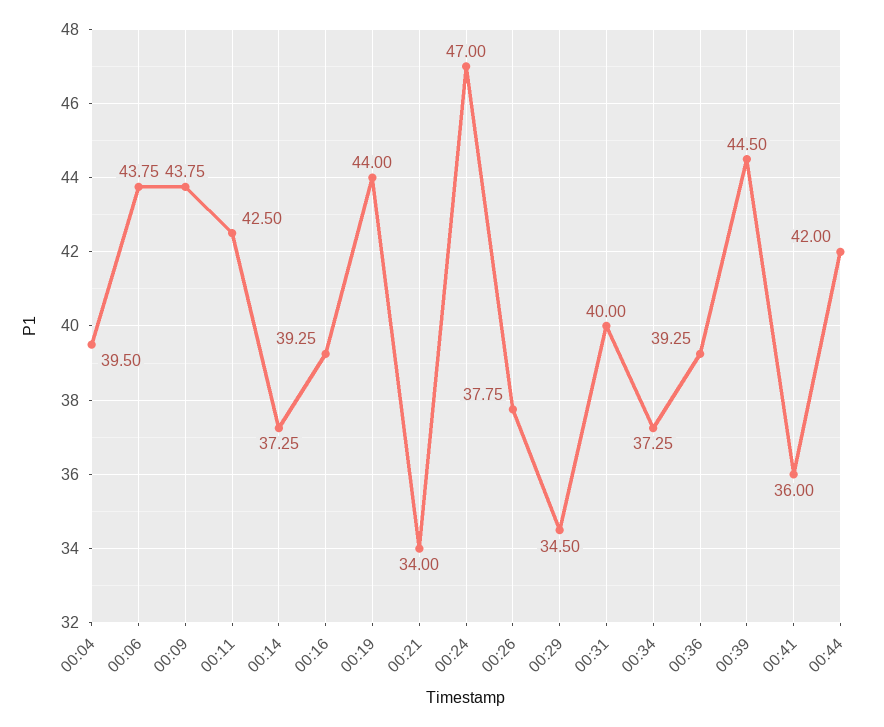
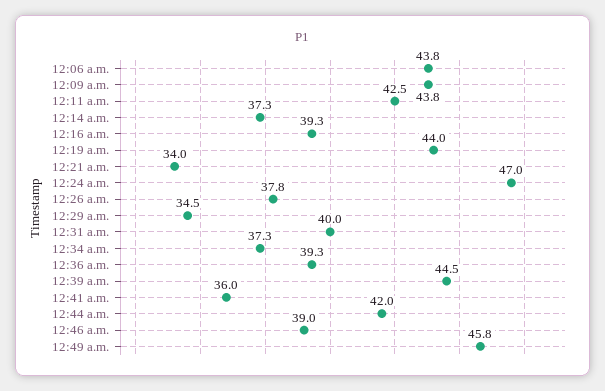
00:04: 39.5 -> none
12:46 a.m.: none -> 39
12:49 a.m.: none -> 45.8

